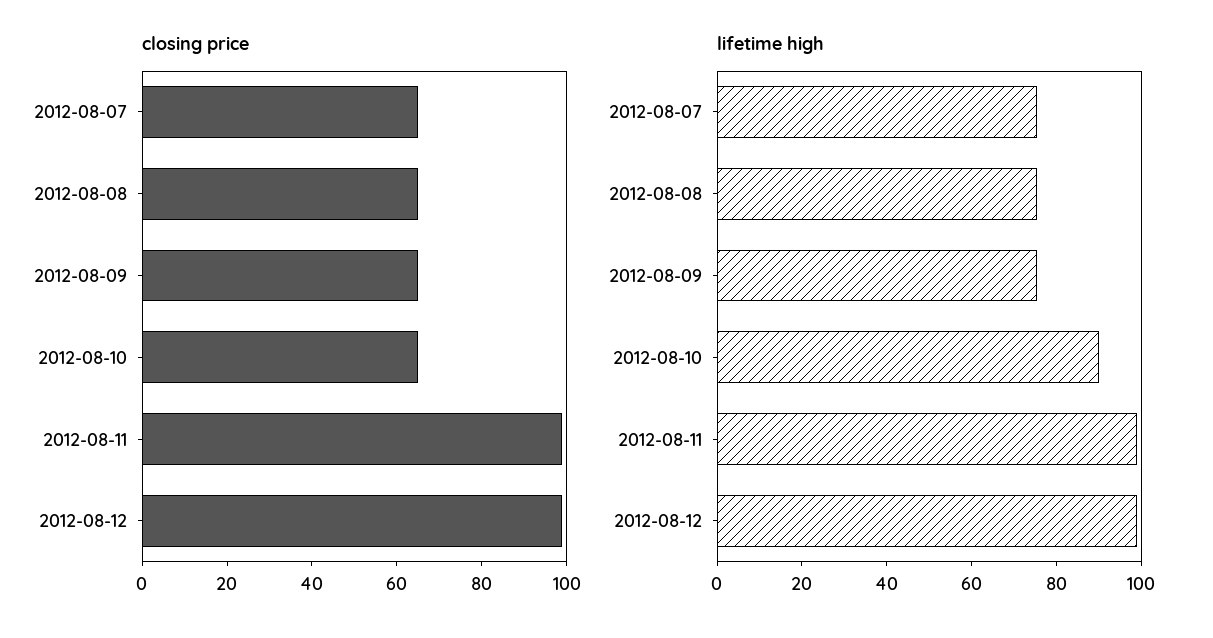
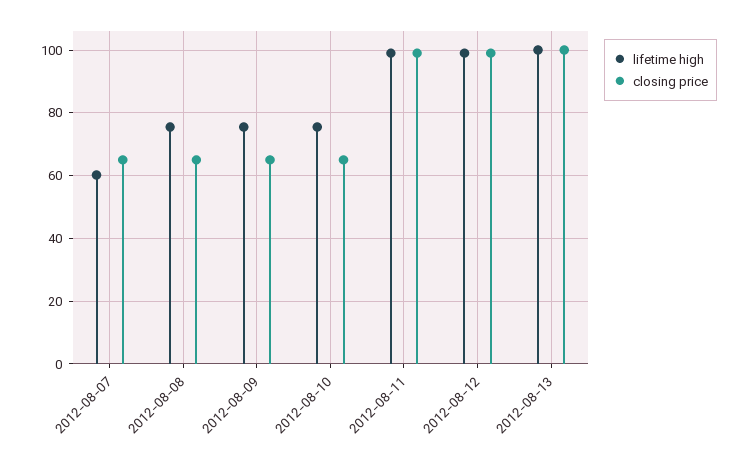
lifetime high, 2012-08-07: 75 -> 60
lifetime high, 2012-08-10: 90 -> 76
lifetime high, 2012-08-13: none -> 100
closing price, 2012-08-13: none -> 100

